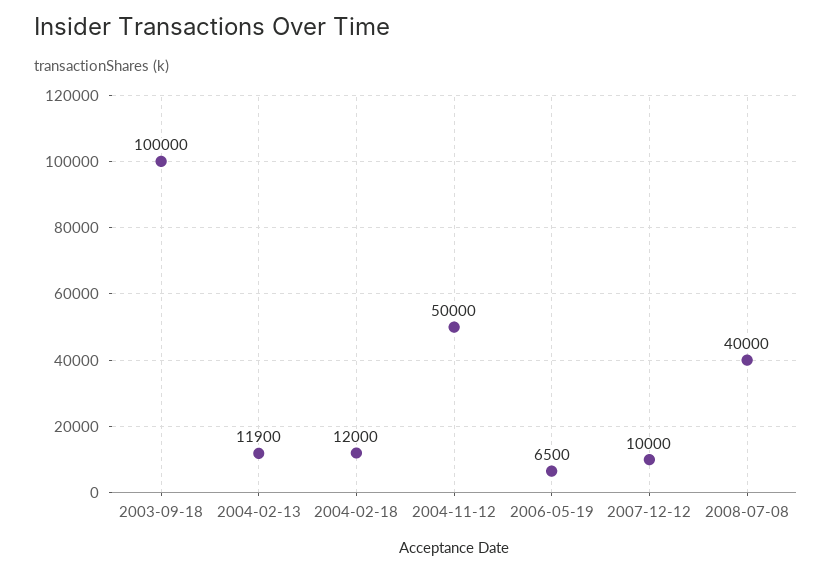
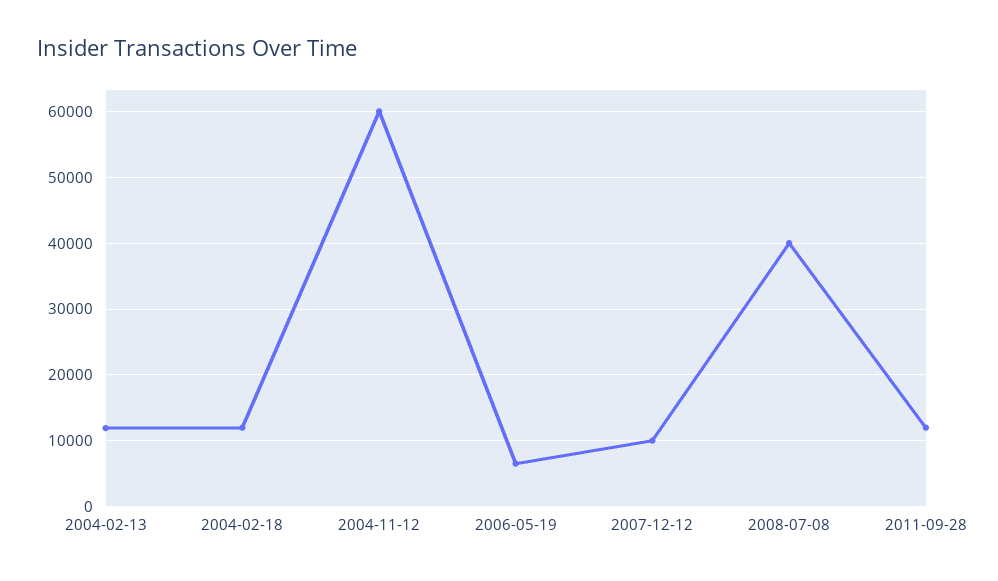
2003-09-18: 100000 -> none
2004-11-12: 50000 -> 60000
2011-09-28: none -> 12000

